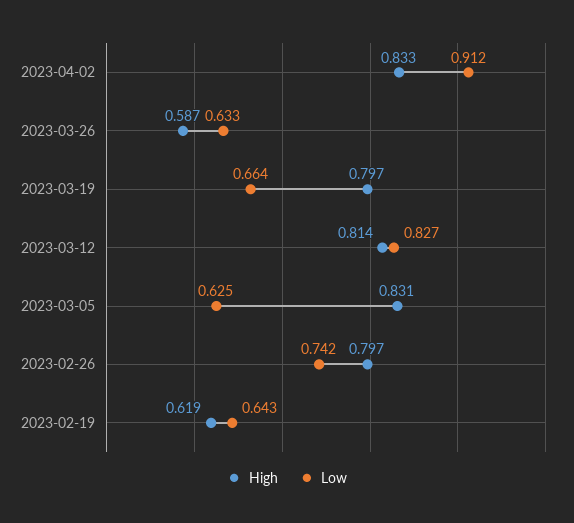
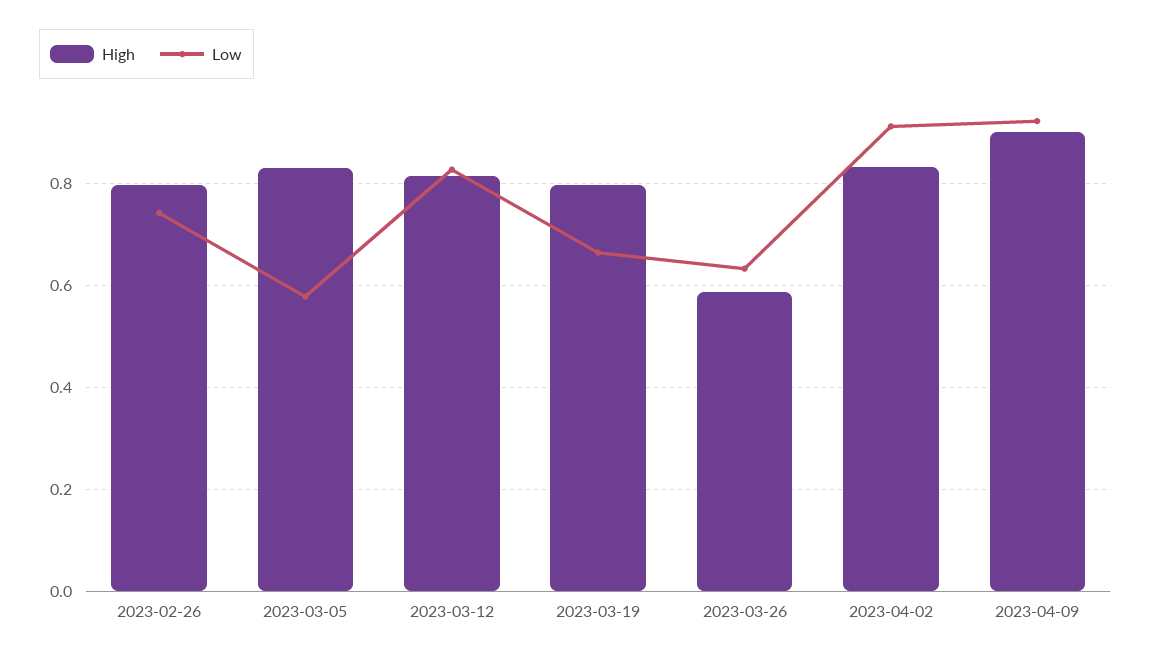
Low, 2023-03-05: 0.625 -> 0.58
High, 2023-02-19: 0.619 -> none
Low, 2023-02-19: 0.643 -> none
High, 2023-04-09: none -> 0.9
Low, 2023-04-09: none -> 0.92

